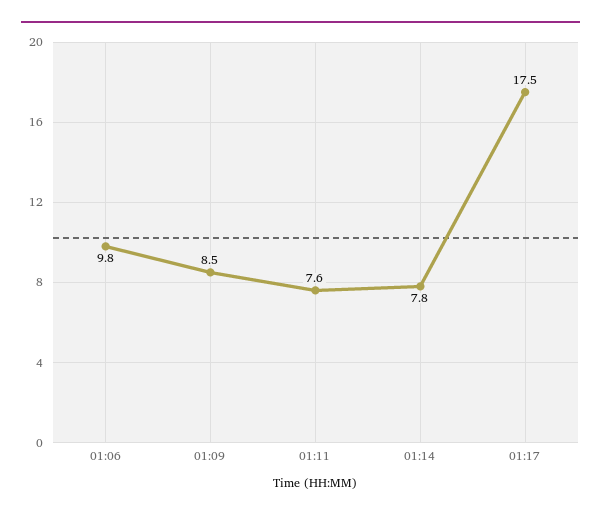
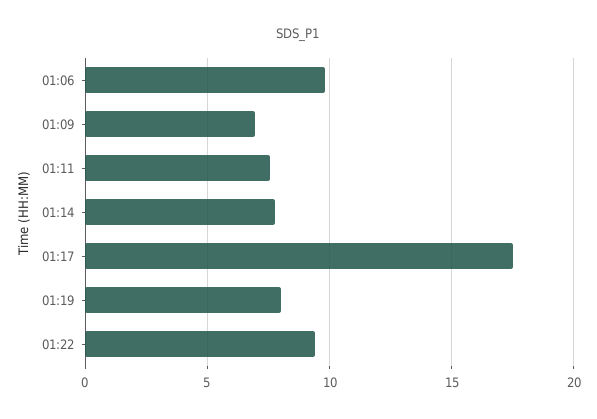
01:09: 8.5 -> 7
01:19: none -> 8
01:22: none -> 9.5

